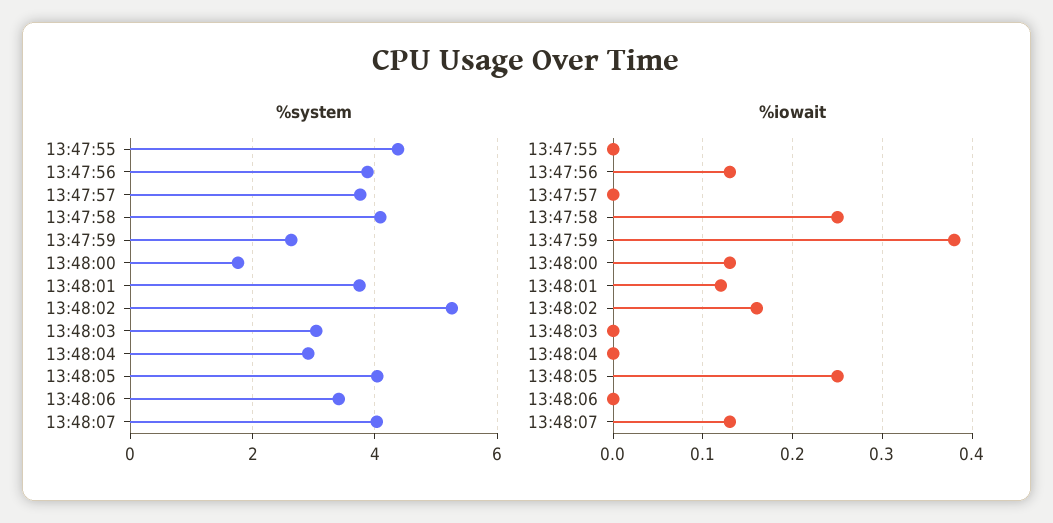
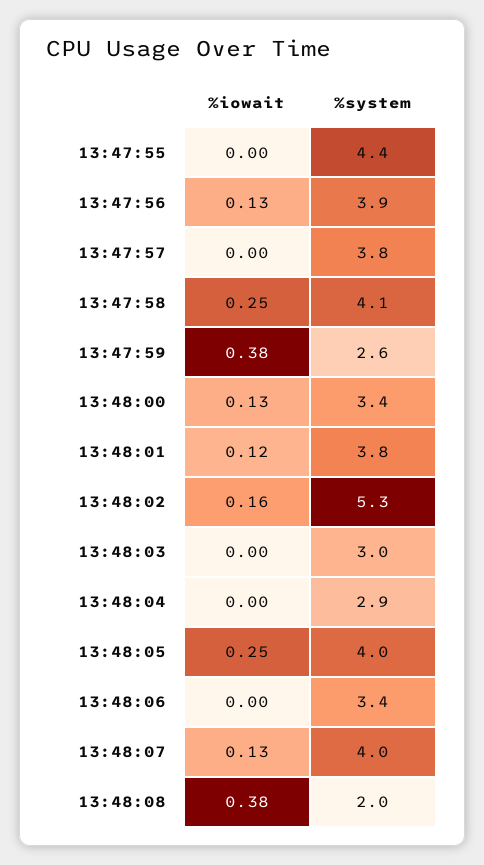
%system, 13:48:00: 1.8 -> 3.4
%iowait, 13:48:08: none -> 0.38
%system, 13:48:08: none -> 2

